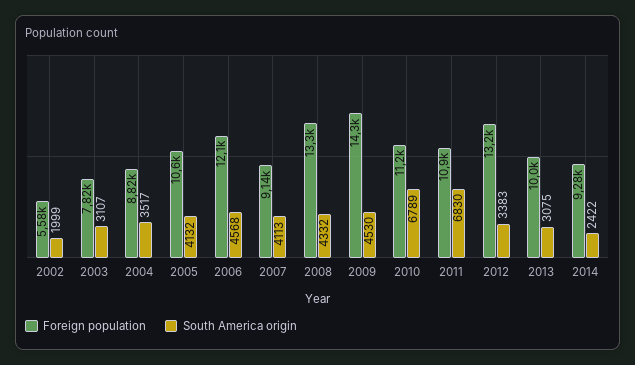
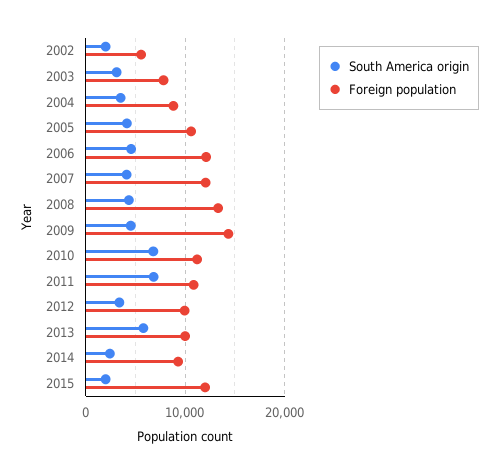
Foreign population, 2007: 9140 -> 12000
Foreign population, 2012: 13200 -> 10000
South America origin, 2013: 3075 -> 6000
South America origin, 2015: none -> 2000
Foreign population, 2015: none -> 12000

